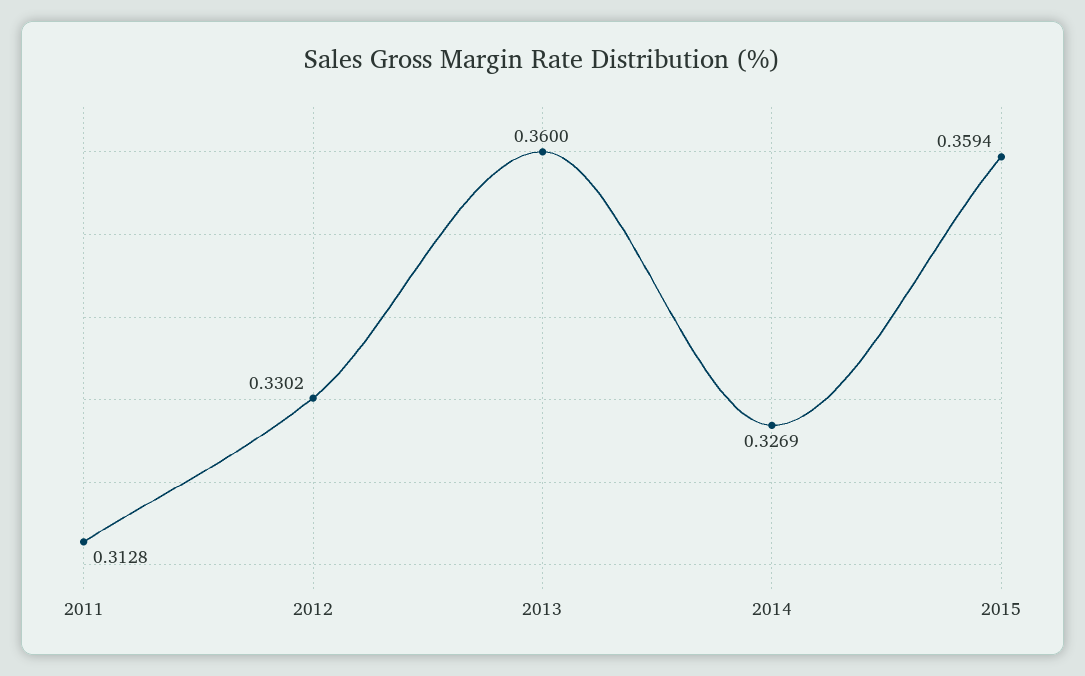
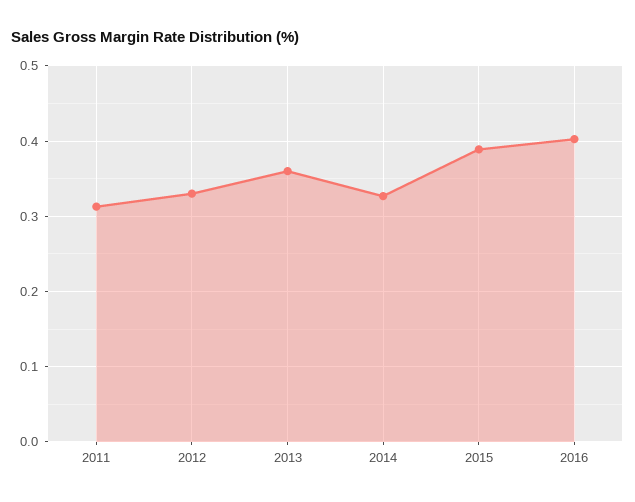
2015: 0.3594 -> 0.39
2016: none -> 0.4

